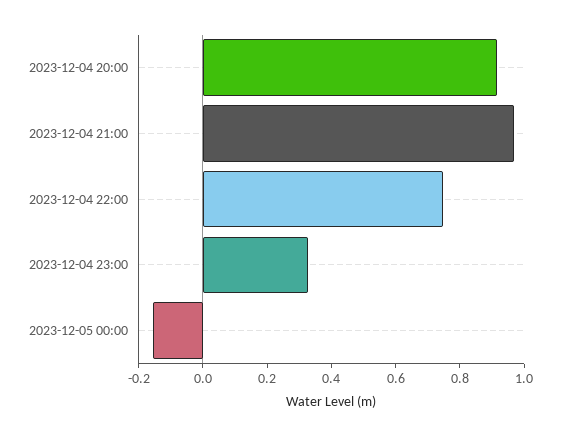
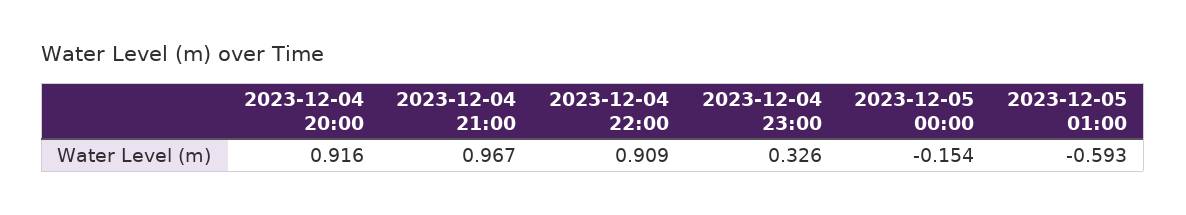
2023-12-04 22:00: 0.75 -> 0.909
2023-12-05 01:00: none -> -0.593

